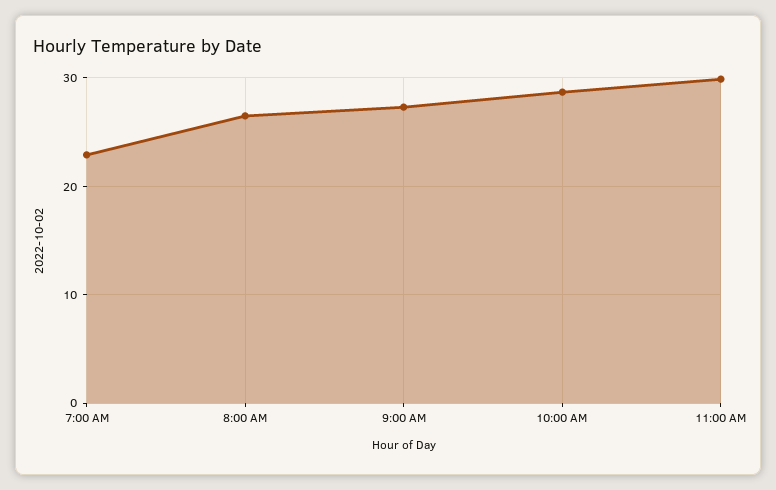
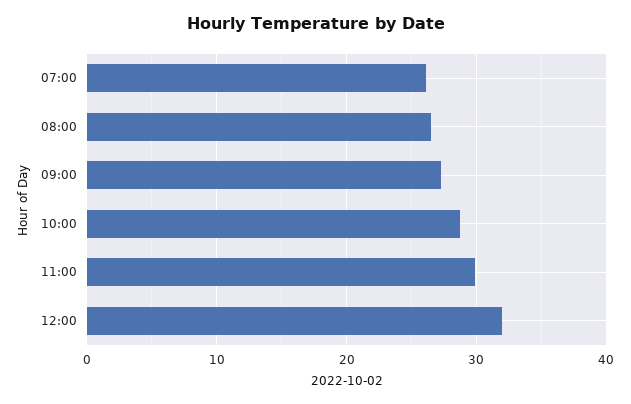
7:00 AM: 23 -> 26
12:00: none -> 32

